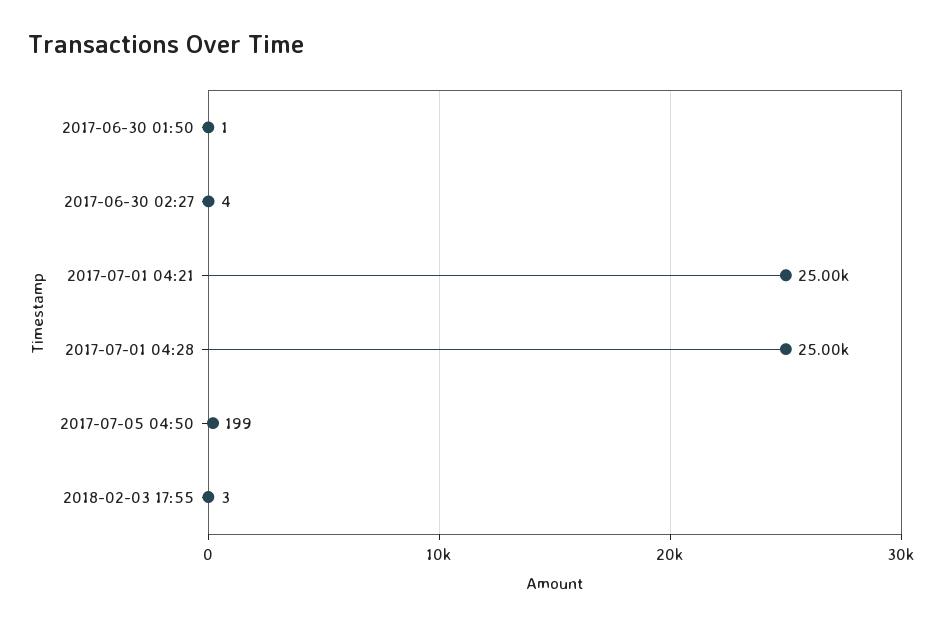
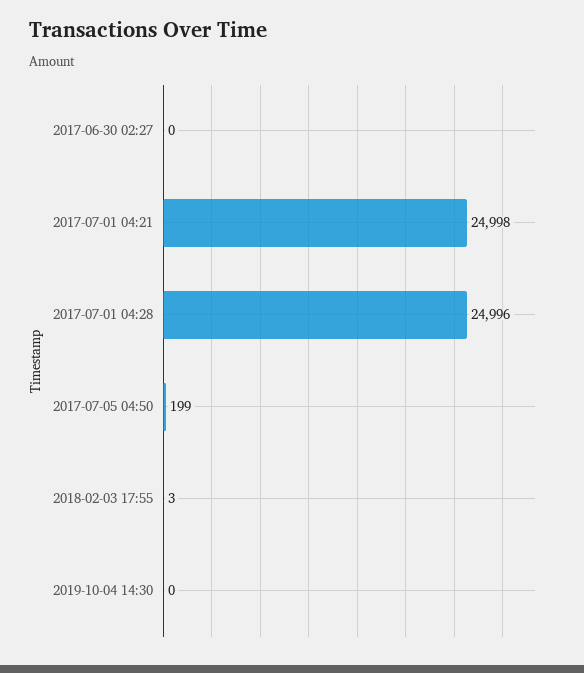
2017-06-30 01:50: 1 -> none
2017-06-30 02:27: 4 -> 0
2019-10-04 14:30: none -> 0

